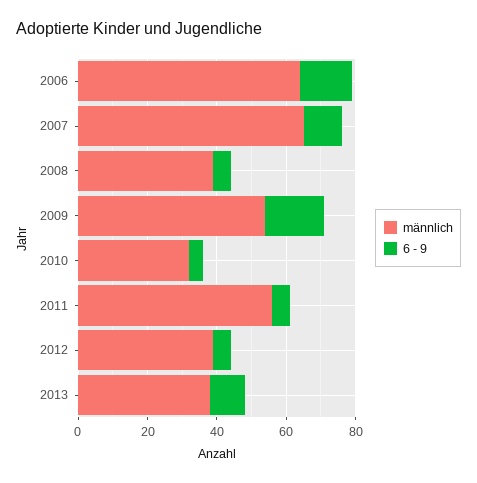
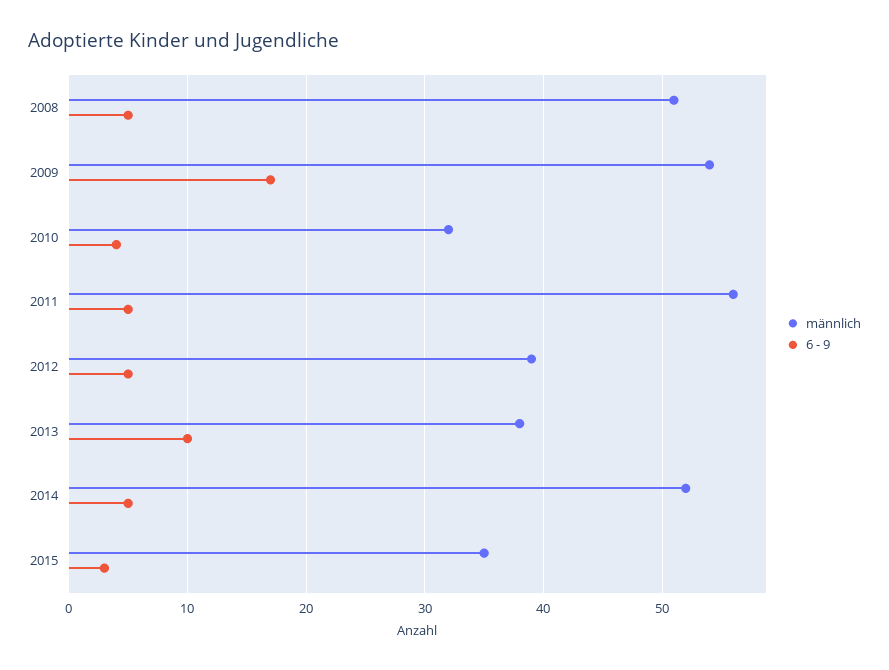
männlich, 2006: 65 -> none
6 - 9, 2006: 15 -> none
männlich, 2007: 65 -> none
6 - 9, 2007: 10 -> none
männlich, 2008: 40 -> 51
männlich, 2014: none -> 52
6 - 9, 2014: none -> 5
männlich, 2015: none -> 35
6 - 9, 2015: none -> 3

